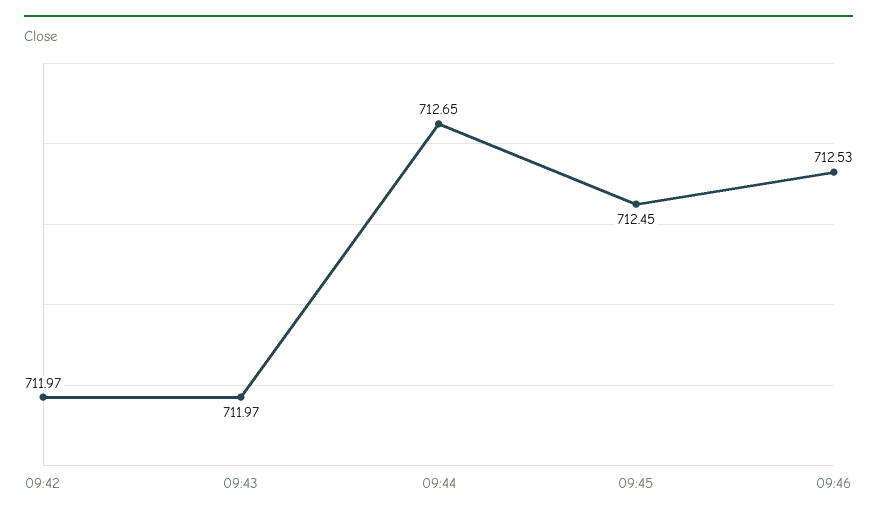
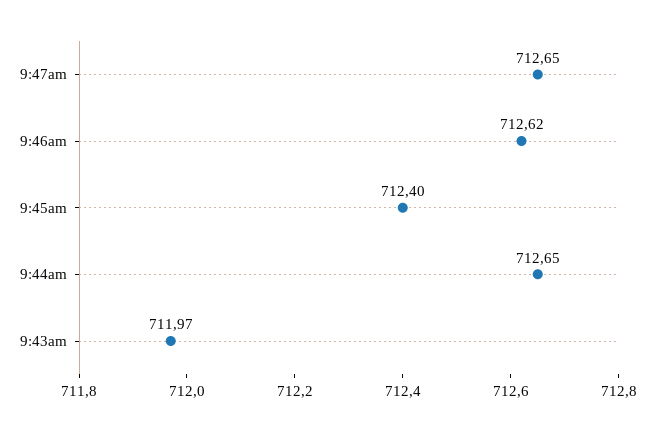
09:42: 711.97 -> none
09:45: 712.45 -> 712.4
09:46: 712.53 -> 712.62
9:47am: none -> 712.65

